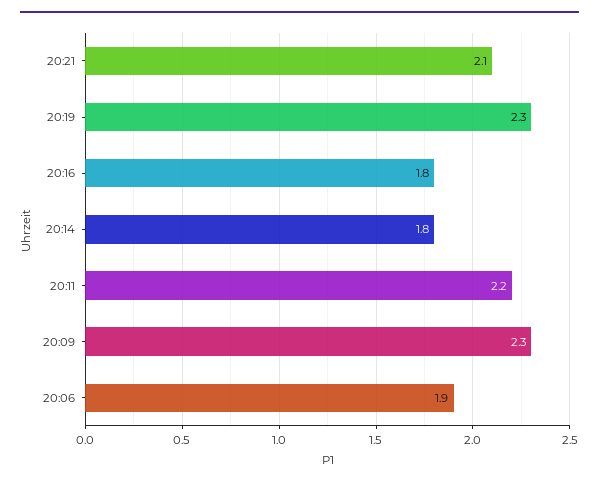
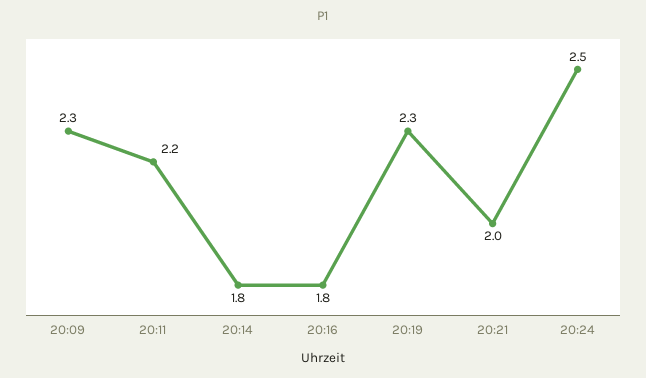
20:21: 2.1 -> 2
20:06: 1.9 -> none
20:24: none -> 2.5

